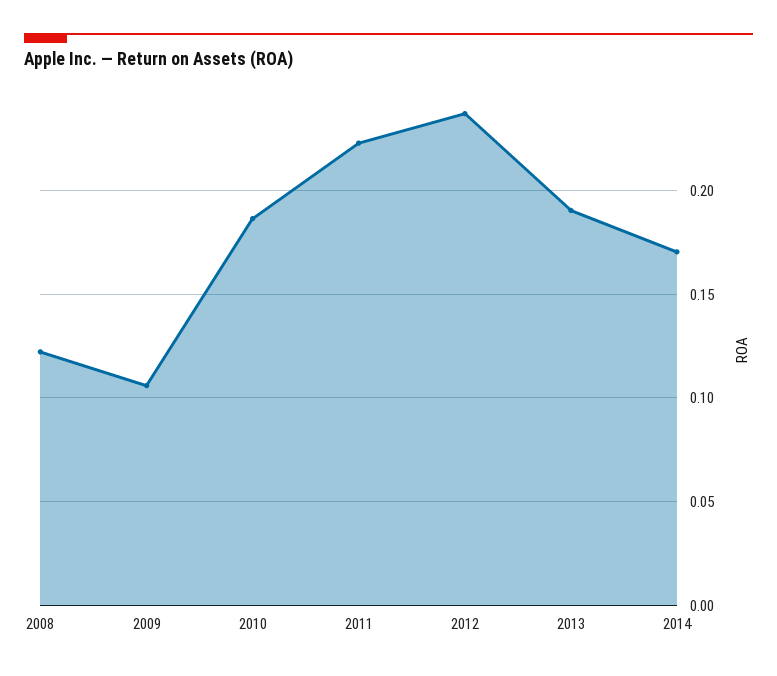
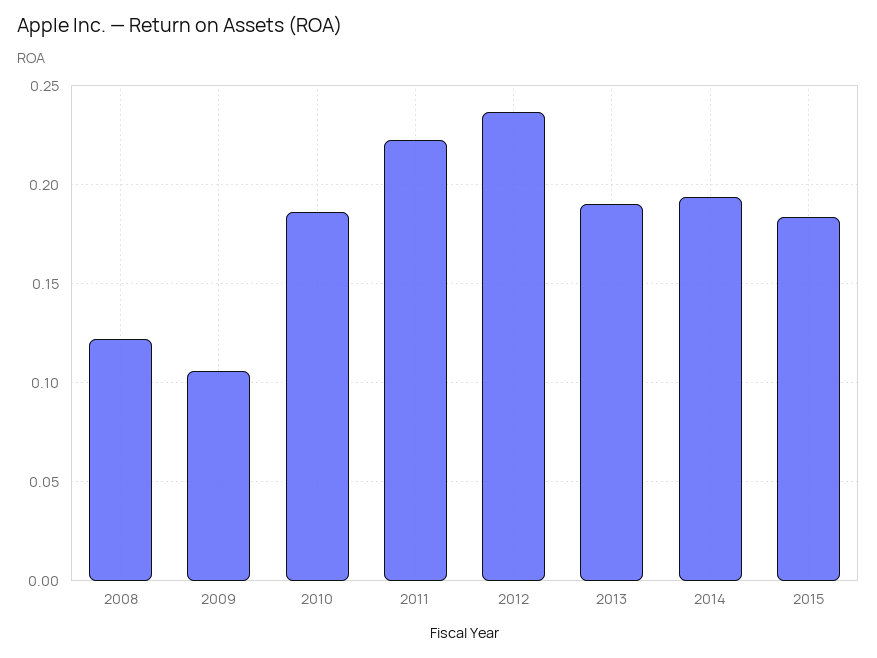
2014: 0.17 -> 0.195
2015: none -> 0.185

